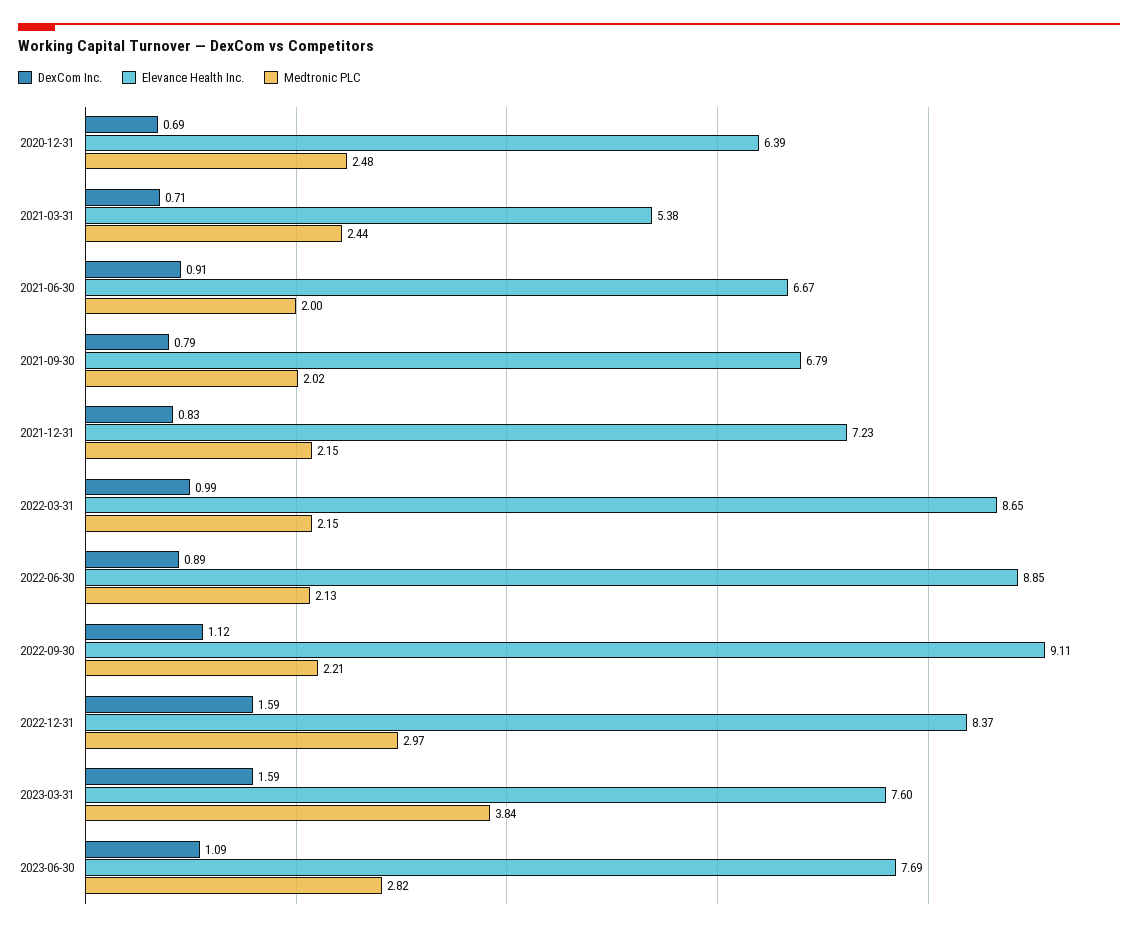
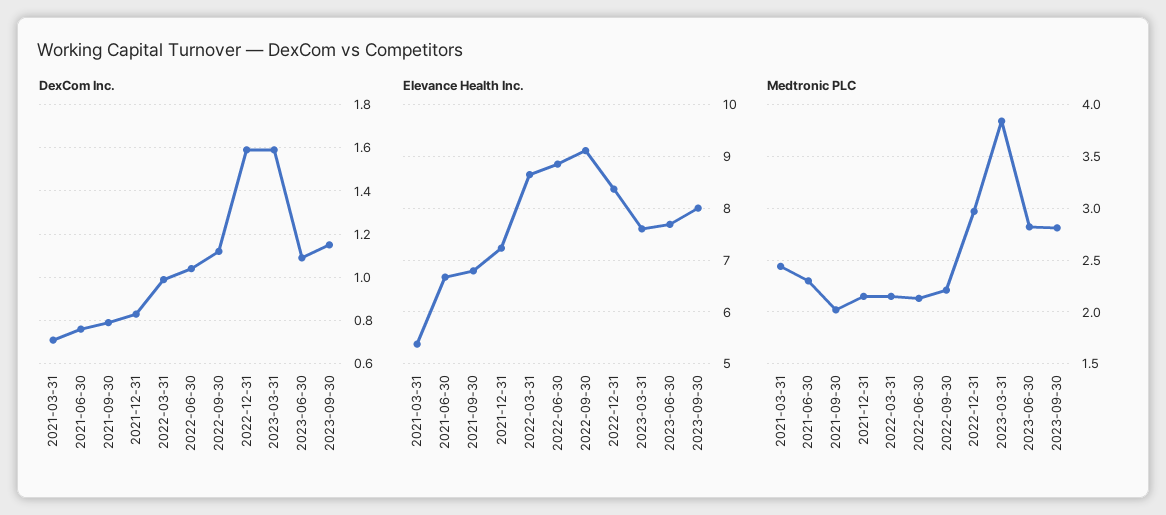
DexCom Inc., 2020-12-31: 0.69 -> none
Elevance Health Inc., 2020-12-31: 6.39 -> none
Medtronic PLC, 2020-12-31: 2.48 -> none
DexCom Inc., 2021-06-30: 0.91 -> 0.75
Medtronic PLC, 2021-06-30: 2 -> 2.3
DexCom Inc., 2022-06-30: 0.89 -> 1.05
DexCom Inc., 2023-09-30: none -> 1.15
Elevance Health Inc., 2023-09-30: none -> 8
Medtronic PLC, 2023-09-30: none -> 2.8

